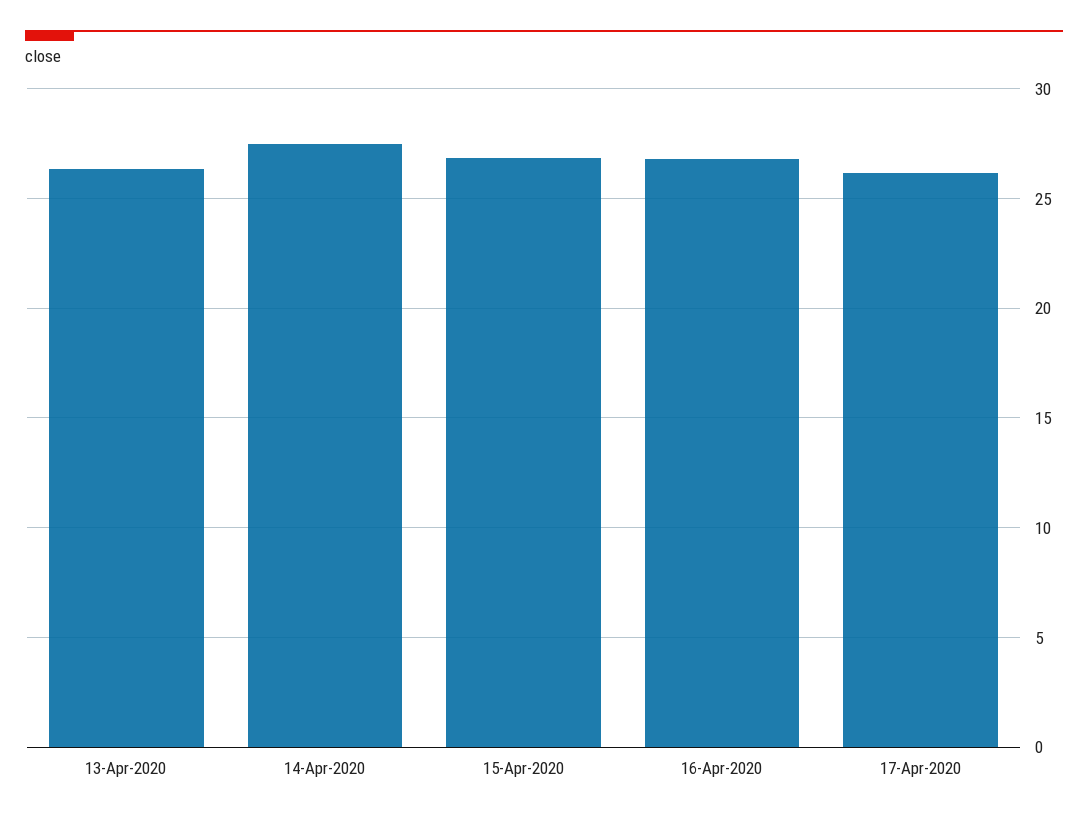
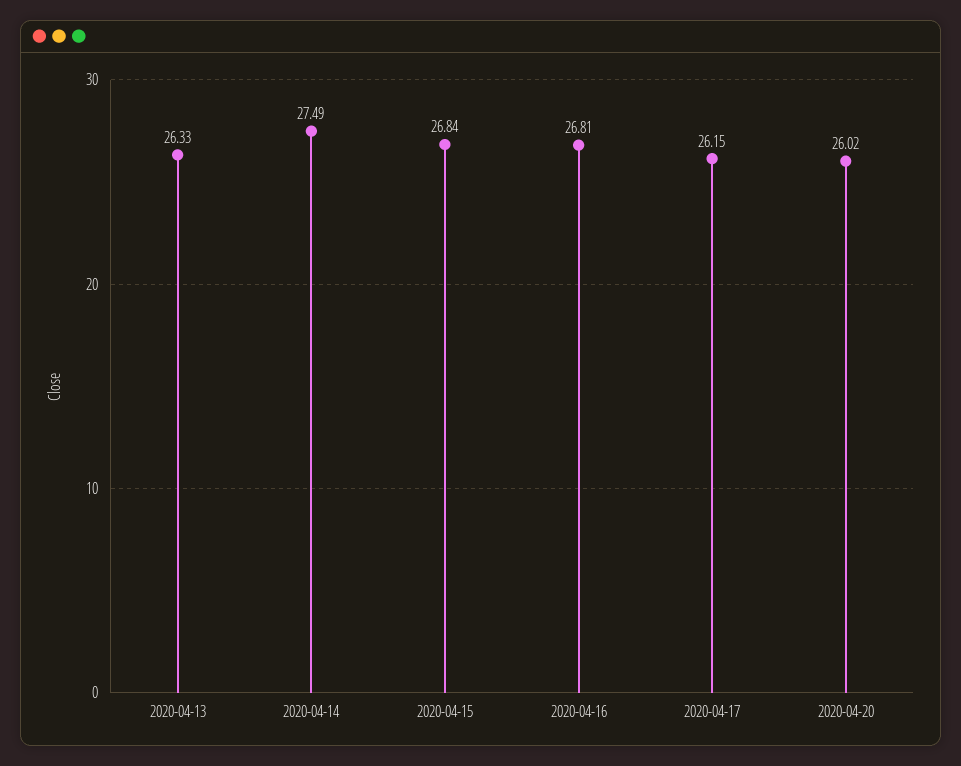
2020-04-20: none -> 26.02

